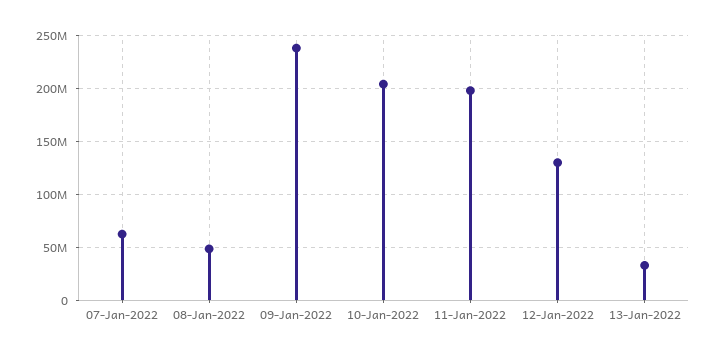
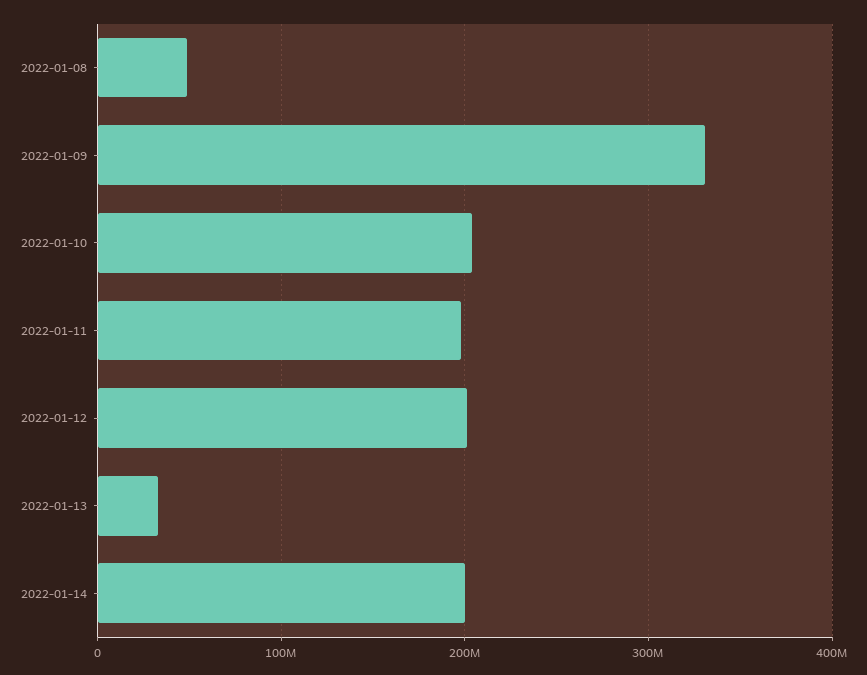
07-Jan-2022: 60000000 -> none
09-Jan-2022: 240000000 -> 330000000
12-Jan-2022: 130000000 -> 200000000
2022-01-14: none -> 200000000

